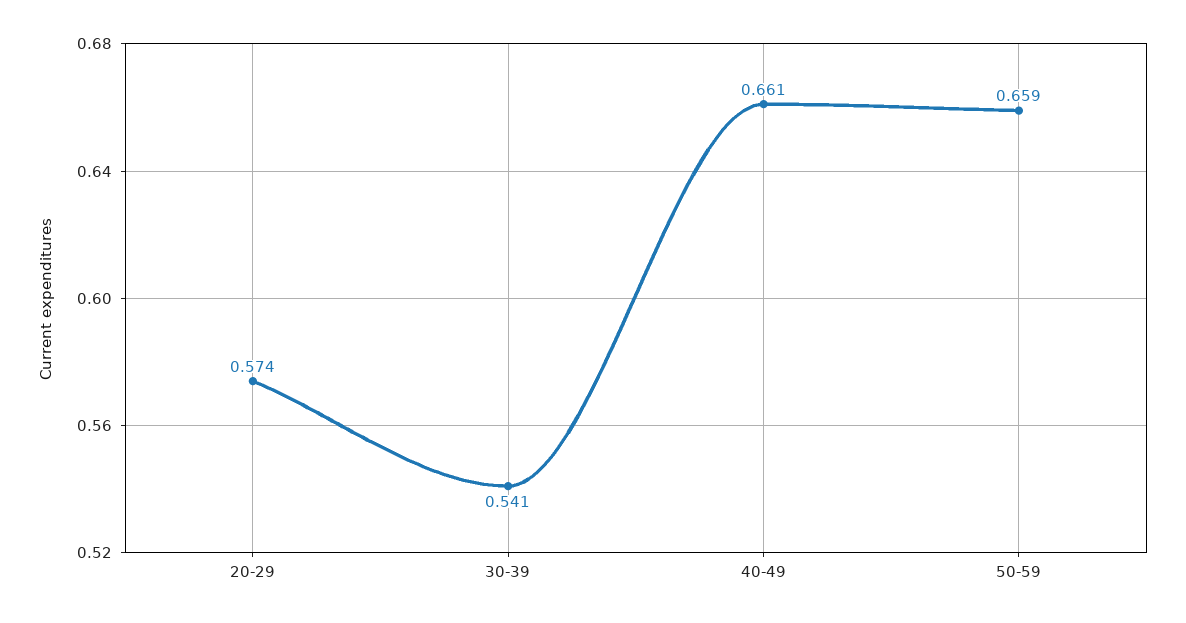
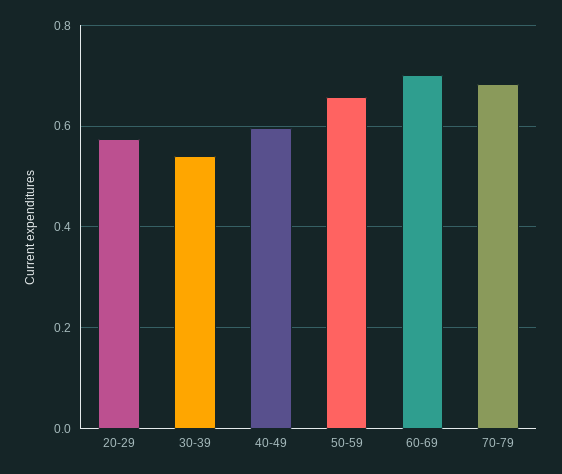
40-49: 0.661 -> 0.6
60-69: none -> 0.7
70-79: none -> 0.68

